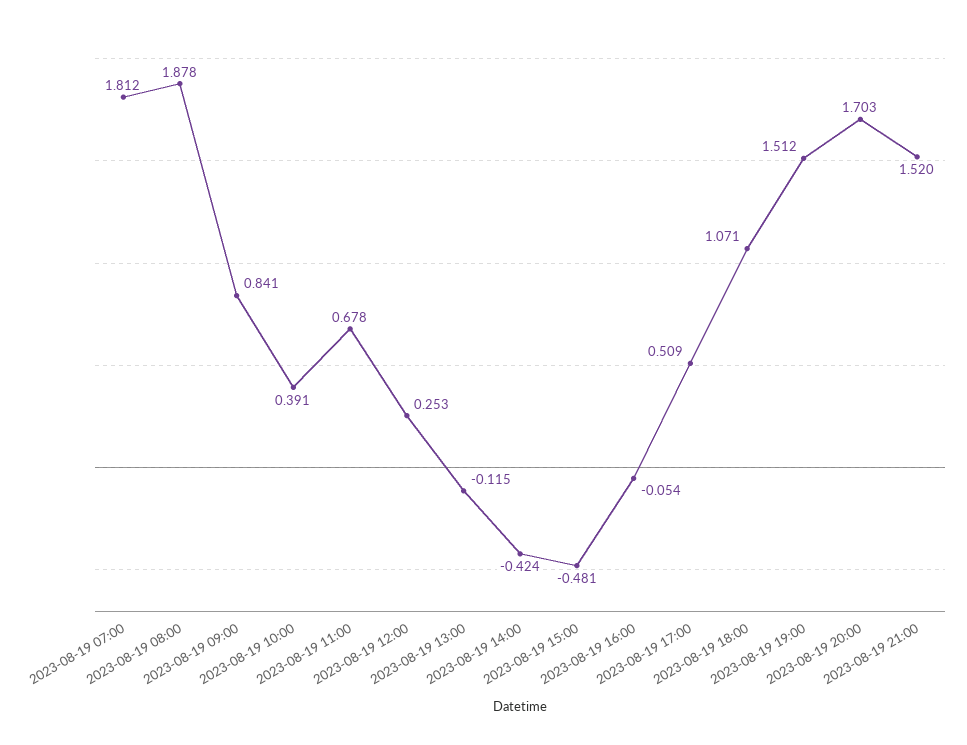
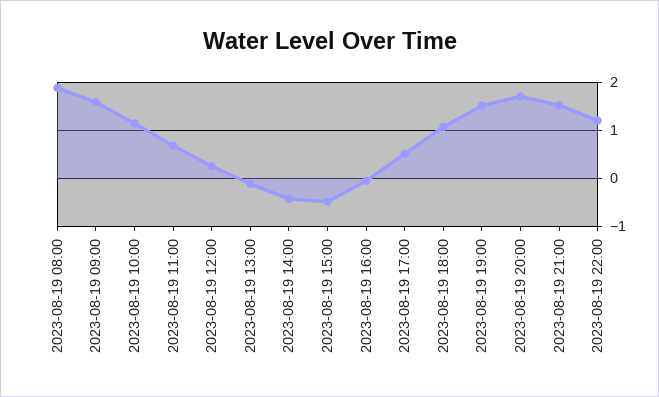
2023-08-19 07:00: 1.812 -> none
2023-08-19 09:00: 0.841 -> 1.6
2023-08-19 10:00: 0.391 -> 1.2
2023-08-19 22:00: none -> 1.2

